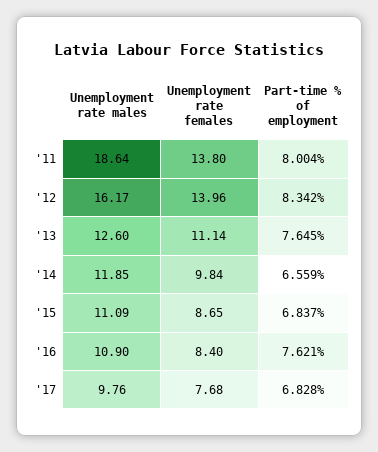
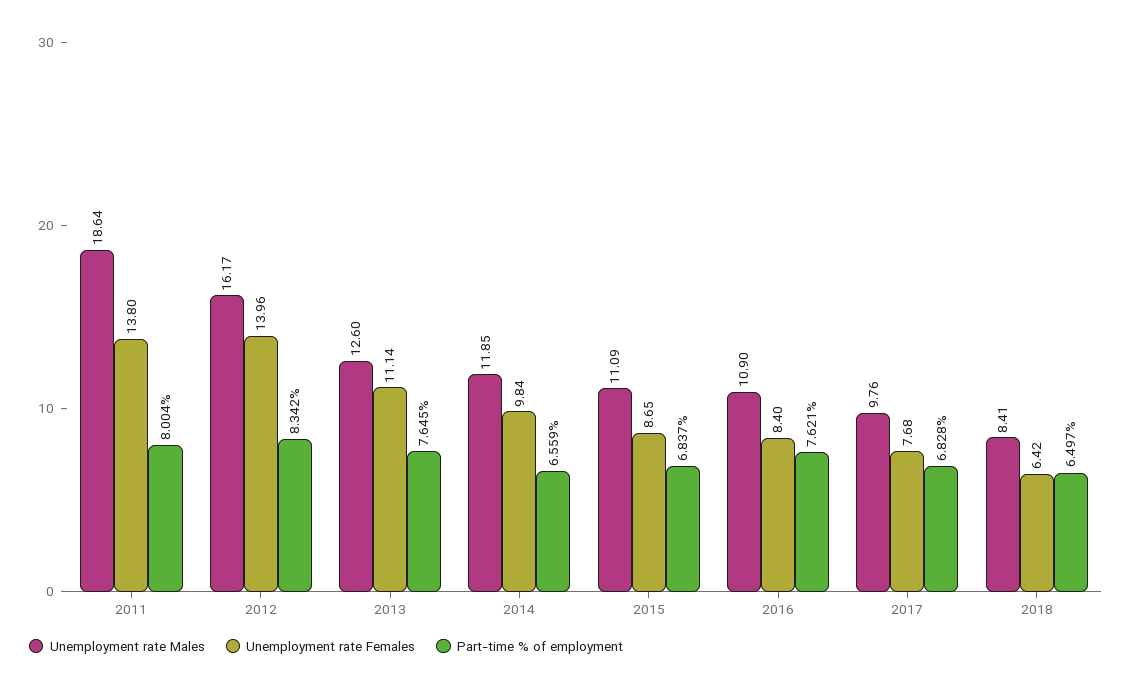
Unemployment rate males, 2018: none -> 8.41
Unemployment rate females, 2018: none -> 6.42
Part-time % of employment, 2018: none -> 6.497

